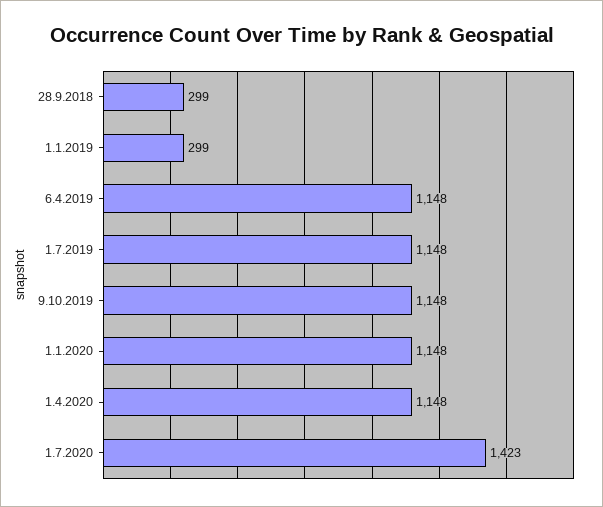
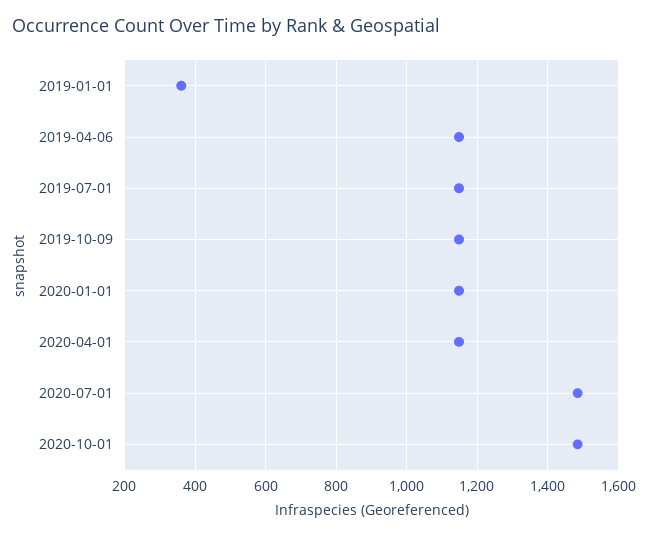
28.9.2018: 299 -> none
1.1.2019: 299 -> 360
1.7.2020: 1423 -> 1480
2020-10-01: none -> 1480

